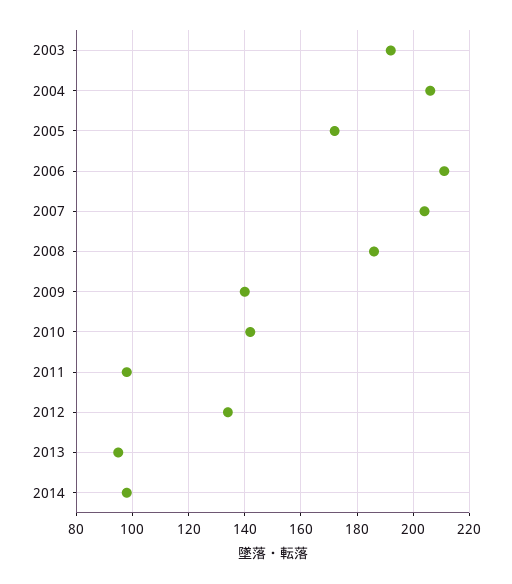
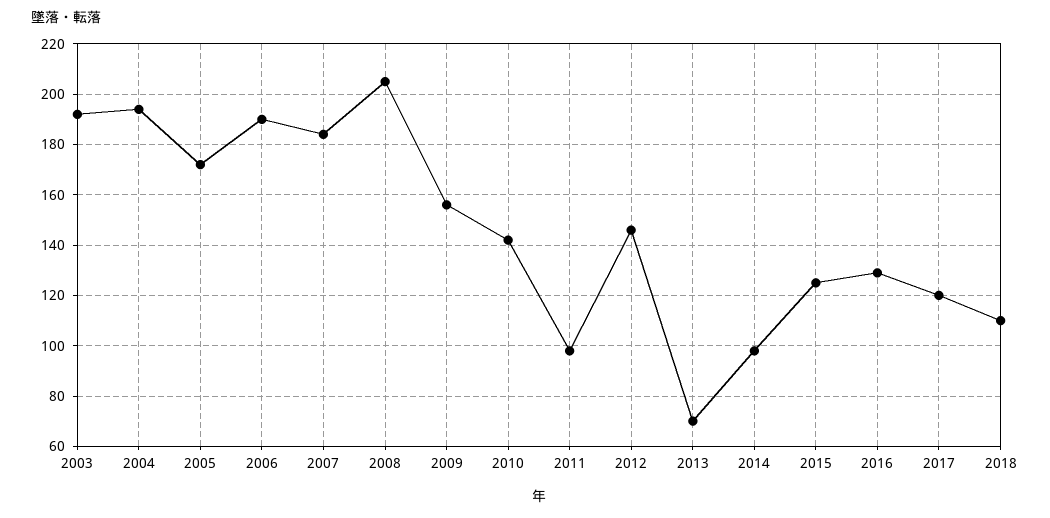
2004: 205 -> 195
2006: 210 -> 190
2007: 205 -> 185
2008: 185 -> 205
2009: 140 -> 155
2012: 135 -> 145
2013: 95 -> 70
2015: none -> 125
2016: none -> 130
2017: none -> 120
2018: none -> 110

